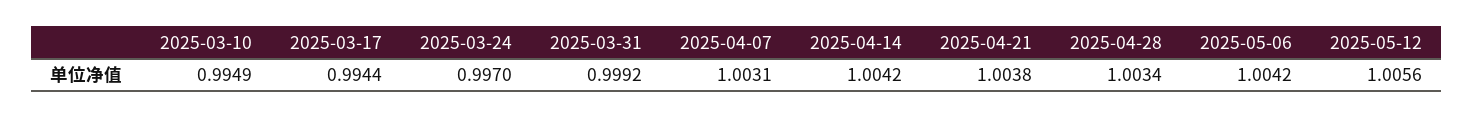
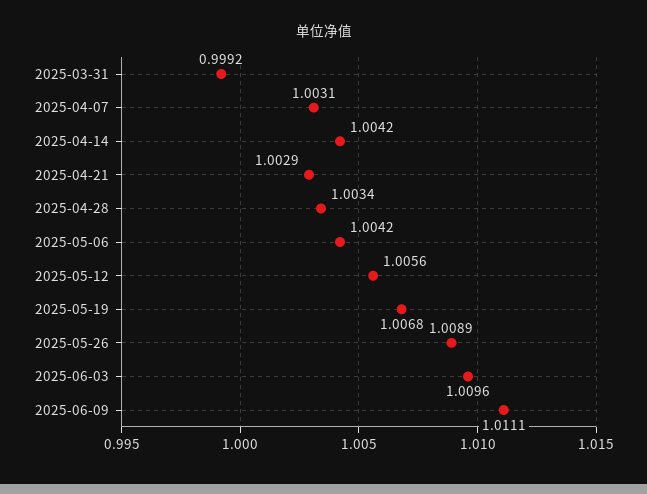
2025-03-10: 0.9949 -> none
2025-03-17: 0.9944 -> none
2025-03-24: 0.997 -> none
2025-04-21: 1.0038 -> 1.0029
2025-05-19: none -> 1.0068
2025-05-26: none -> 1.0089
2025-06-03: none -> 1.0096
2025-06-09: none -> 1.0111

